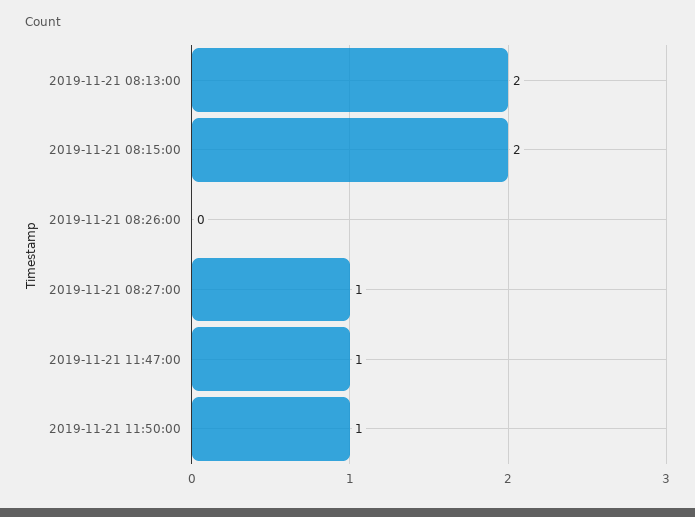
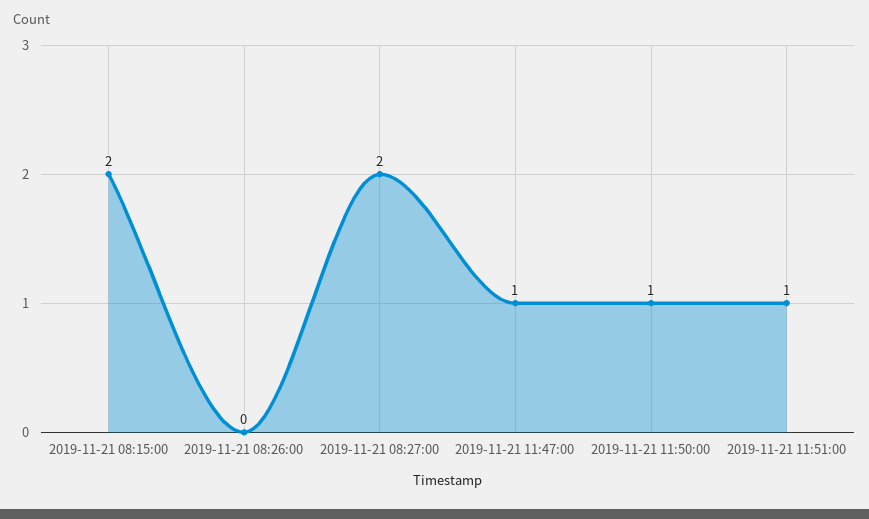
2019-11-21 08:13:00: 2 -> none
2019-11-21 08:27:00: 1 -> 2
2019-11-21 11:51:00: none -> 1

